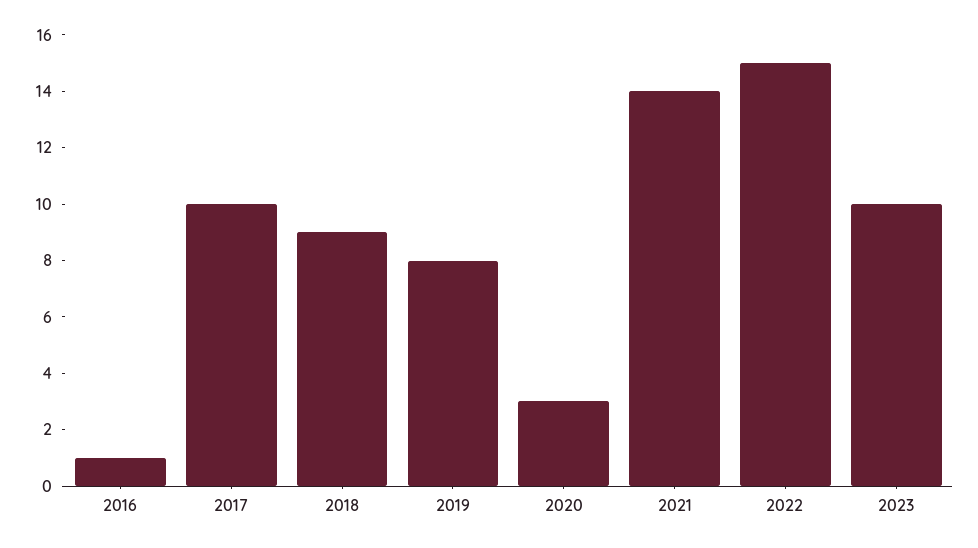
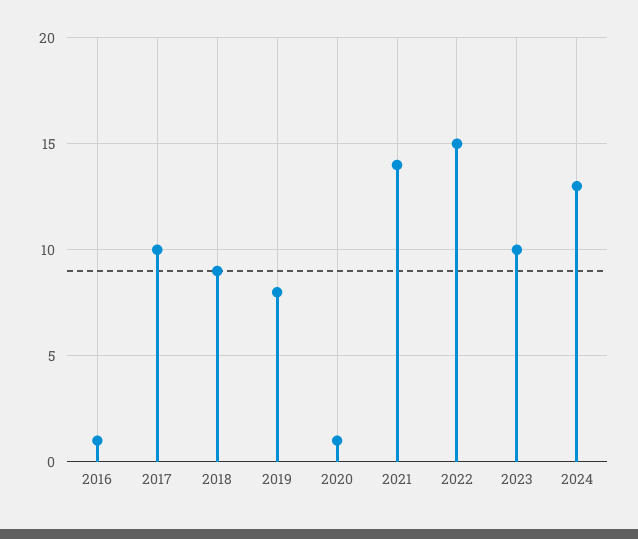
2020: 3 -> 1
2024: none -> 13

